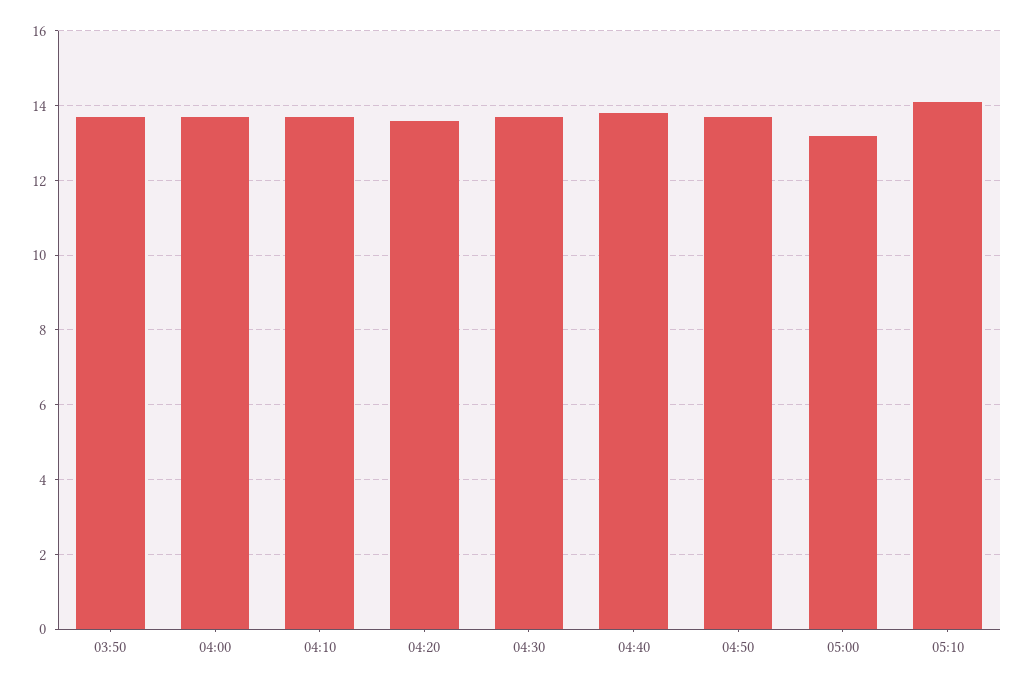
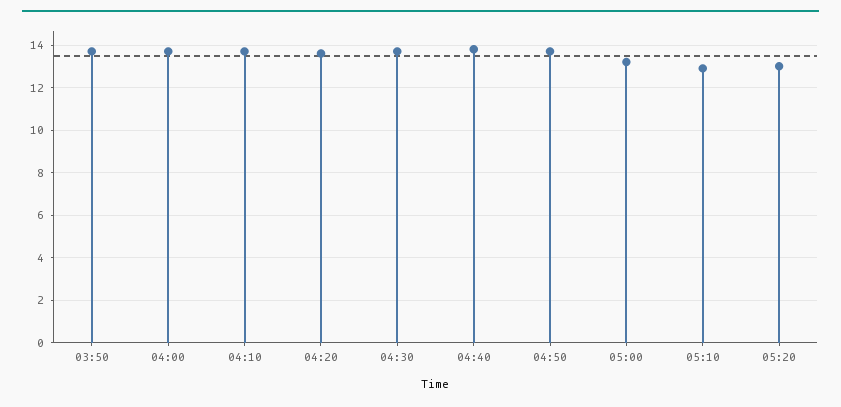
05:10: 14 -> 13
05:20: none -> 13

